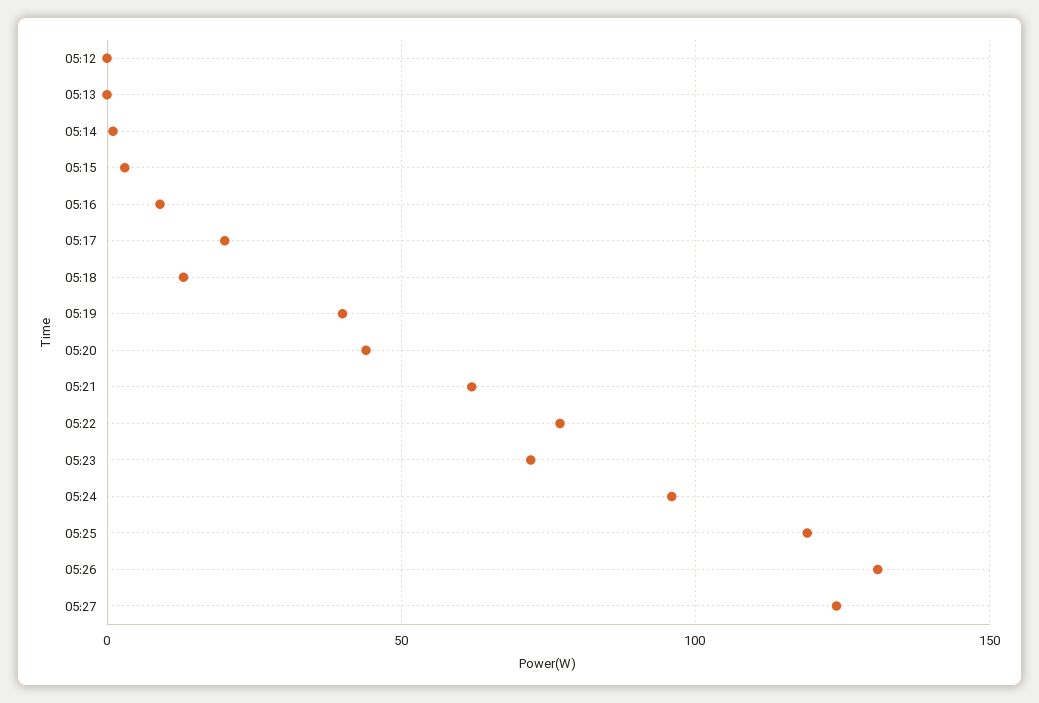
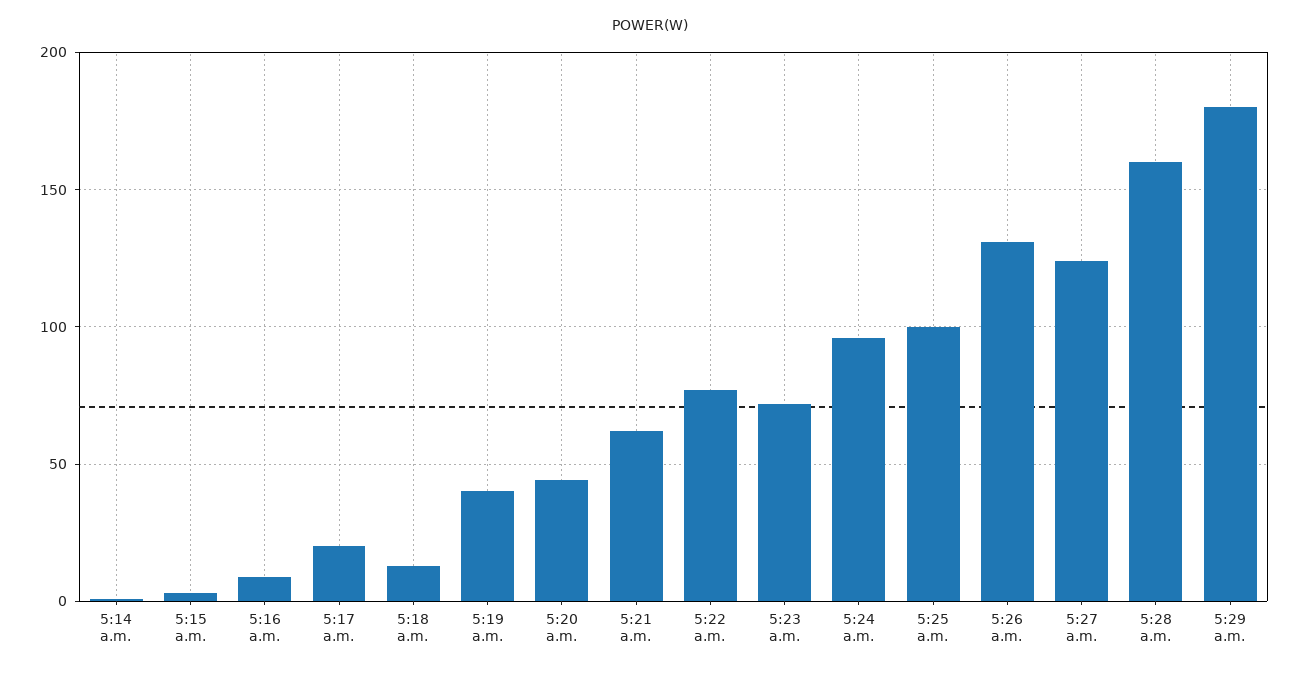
05:12: 0 -> none
05:13: 0 -> none
05:25: 120 -> 100
5:28 a.m.: none -> 160
5:29 a.m.: none -> 180

